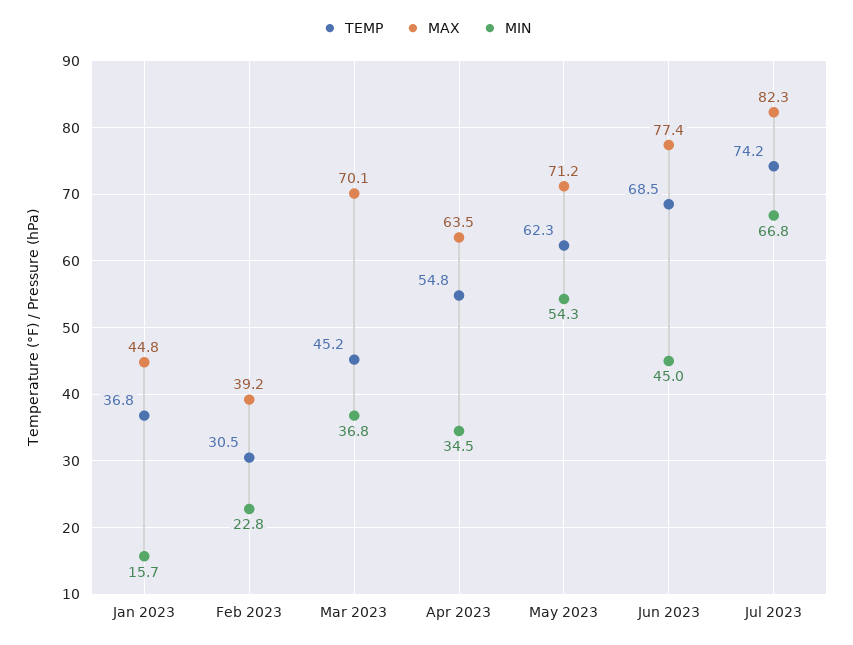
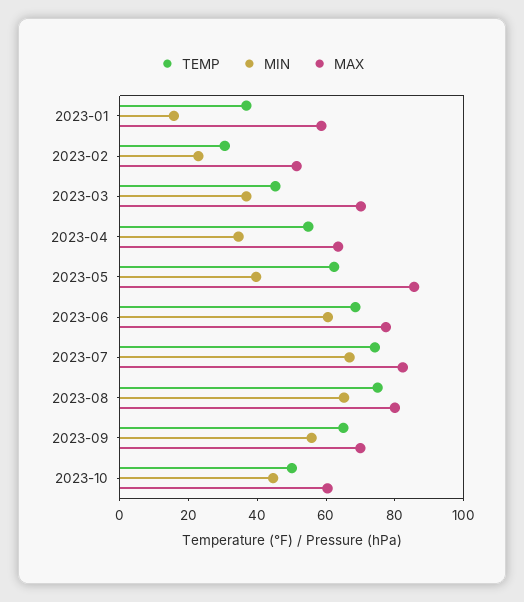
MAX, Jan 2023: 44.8 -> 60
MAX, Feb 2023: 39.2 -> 50
MAX, May 2023: 71.2 -> 85
MIN, May 2023: 54.3 -> 40
MIN, Jun 2023: 45 -> 60
TEMP, 2023-08: none -> 75
MIN, 2023-08: none -> 65
MAX, 2023-08: none -> 80
TEMP, 2023-09: none -> 65
MIN, 2023-09: none -> 55
MAX, 2023-09: none -> 70
TEMP, 2023-10: none -> 50
MIN, 2023-10: none -> 45
MAX, 2023-10: none -> 60

